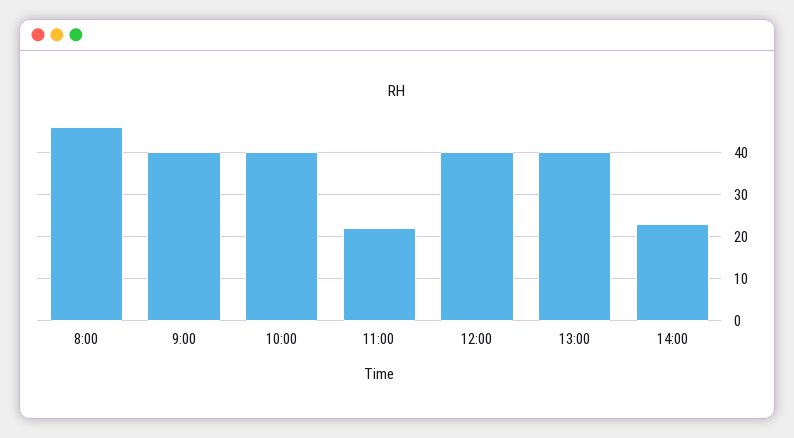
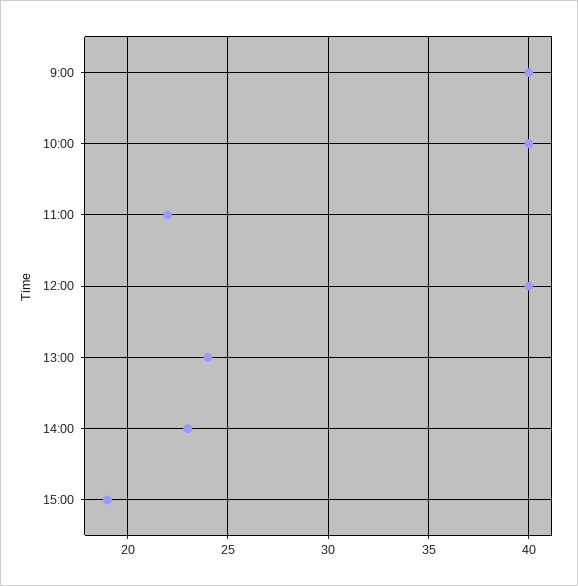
8:00: 45 -> none
13:00: 40 -> 24
15:00: none -> 19

